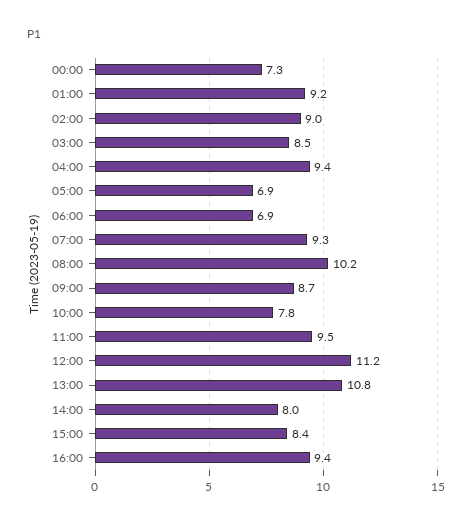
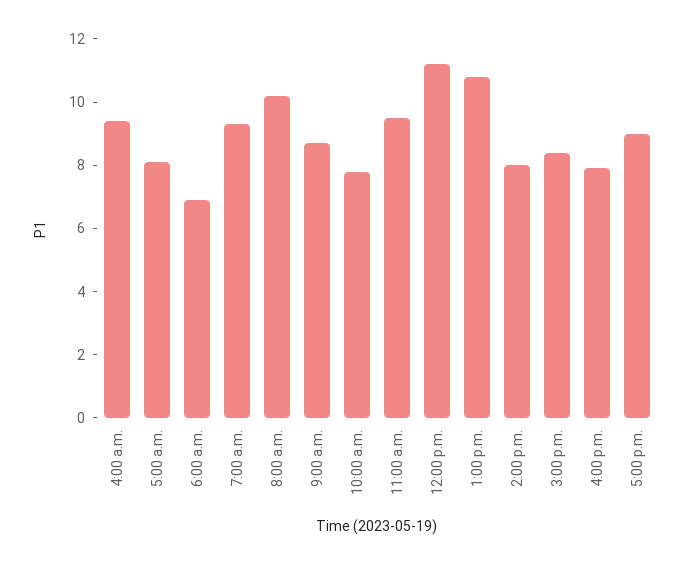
00:00: 7.3 -> none
01:00: 9.2 -> none
02:00: 9 -> none
03:00: 8.5 -> none
05:00: 6.9 -> 8
16:00: 9.4 -> 8
5:00 p.m.: none -> 9

